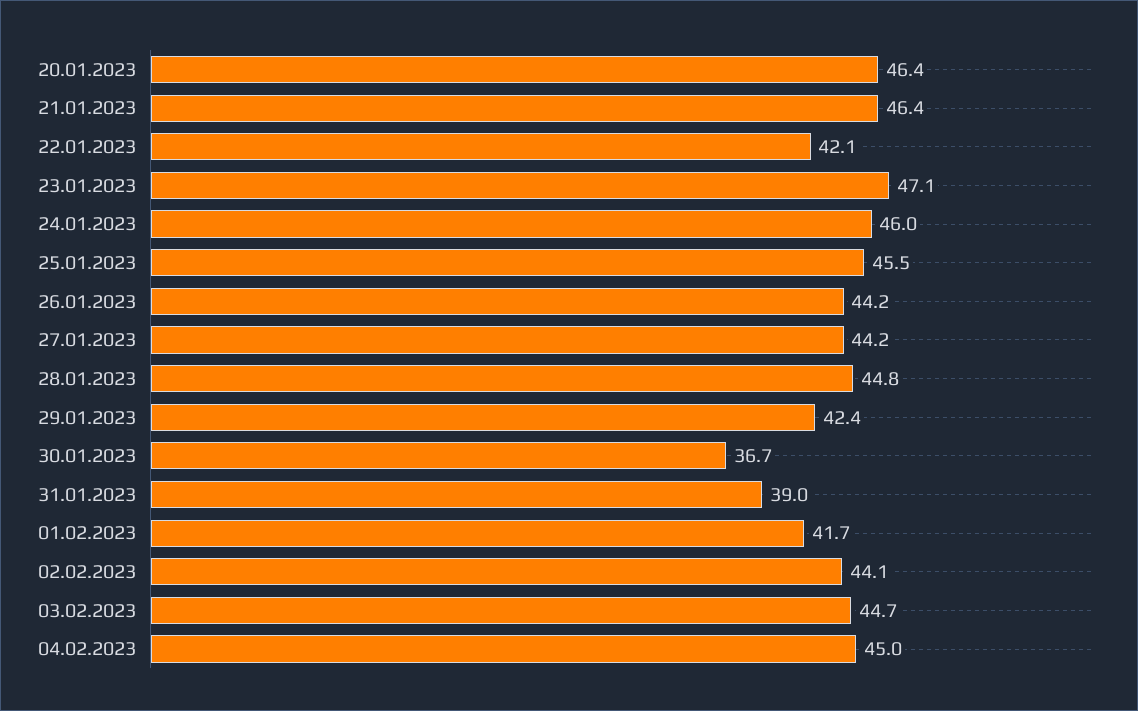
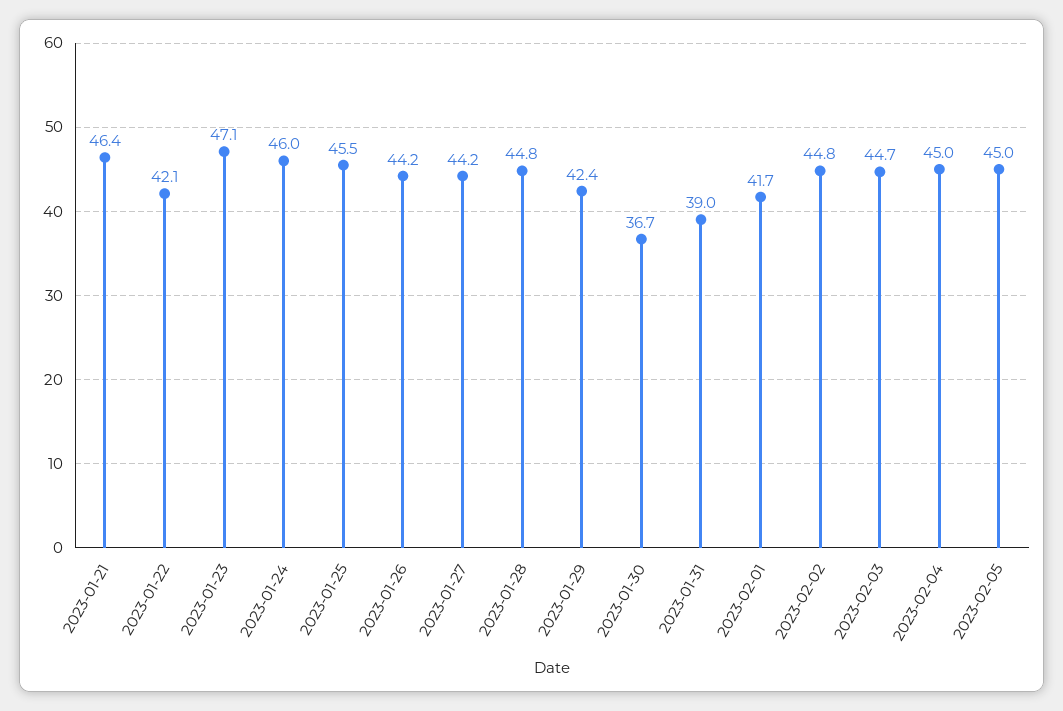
20.01.2023: 46.4 -> none
02.02.2023: 44.1 -> 44.8
2023-02-05: none -> 45

